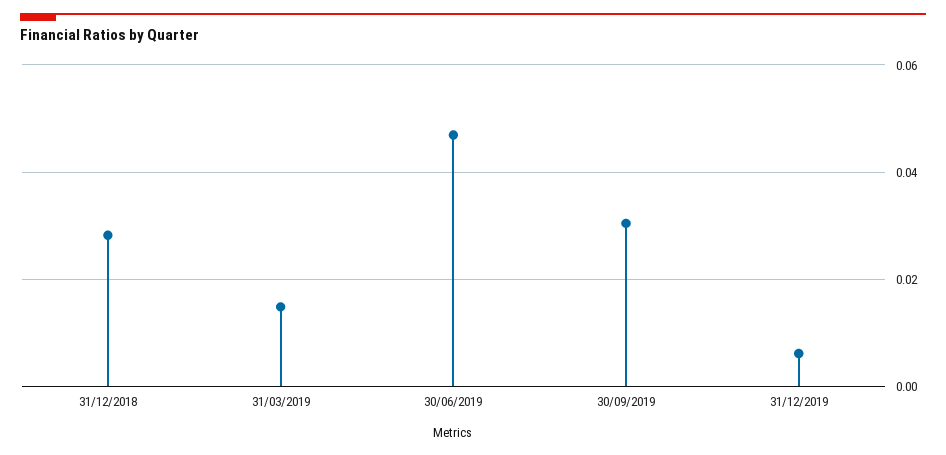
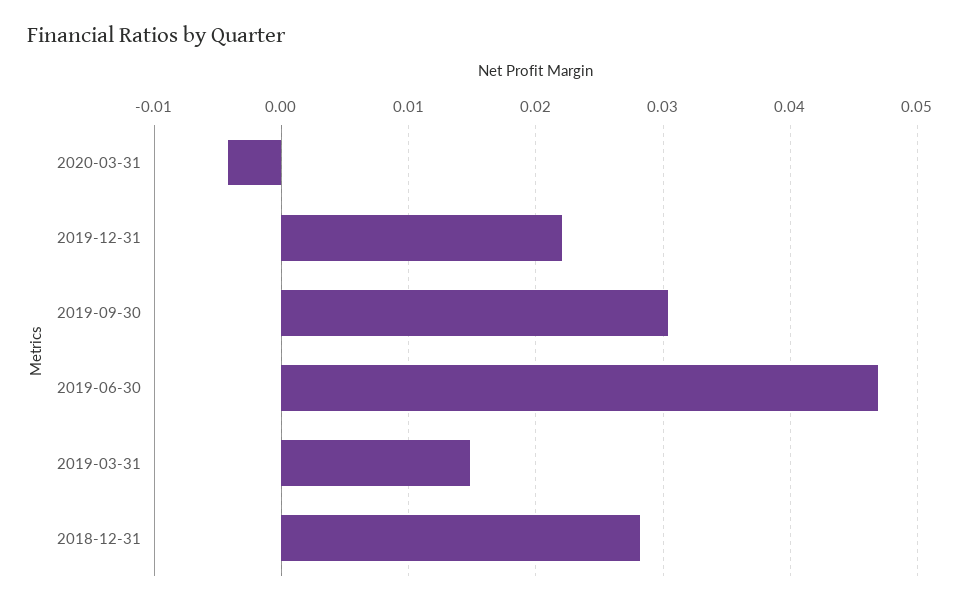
31/12/2019: 0.006 -> 0.022
2020-03-31: none -> -0.004

